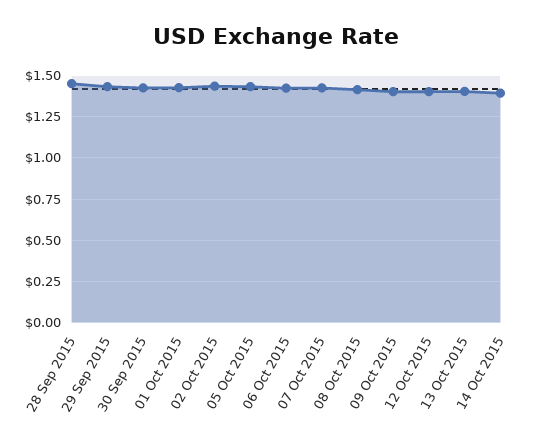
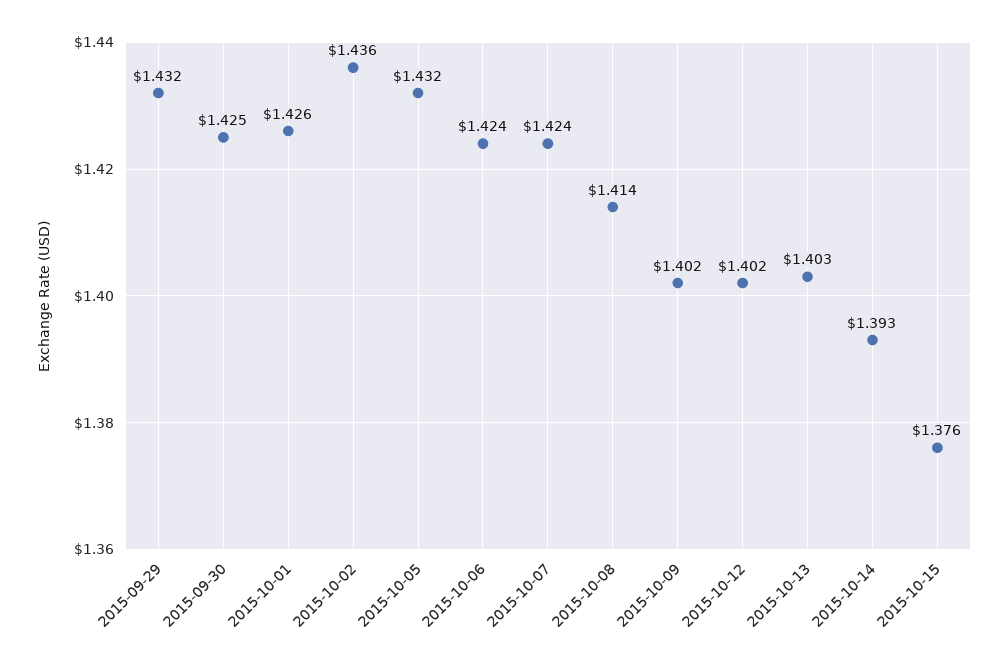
28 Sep 2015: 1.45 -> none
2015-10-15: none -> 1.376

